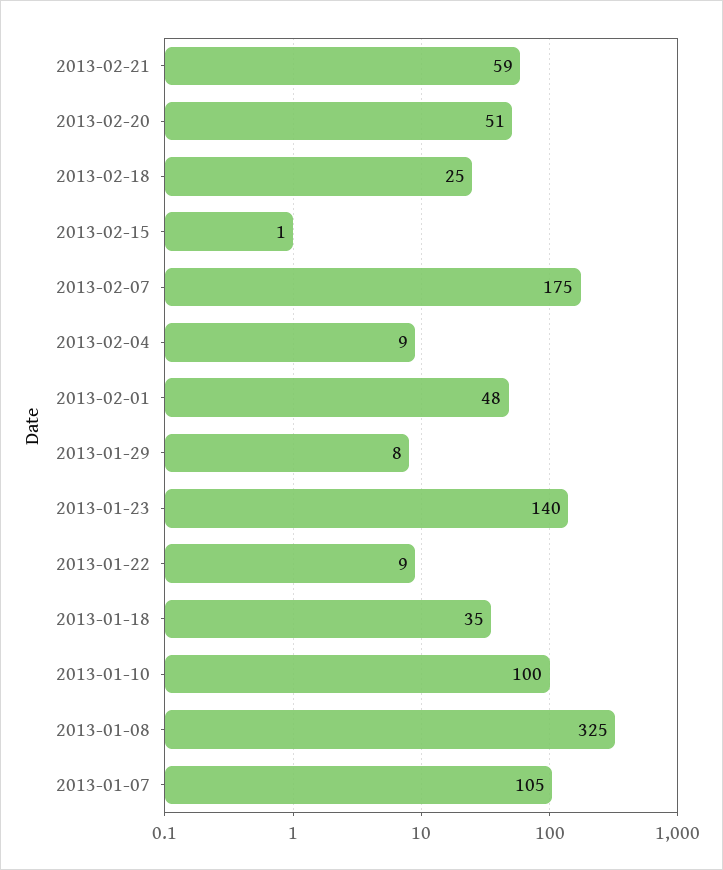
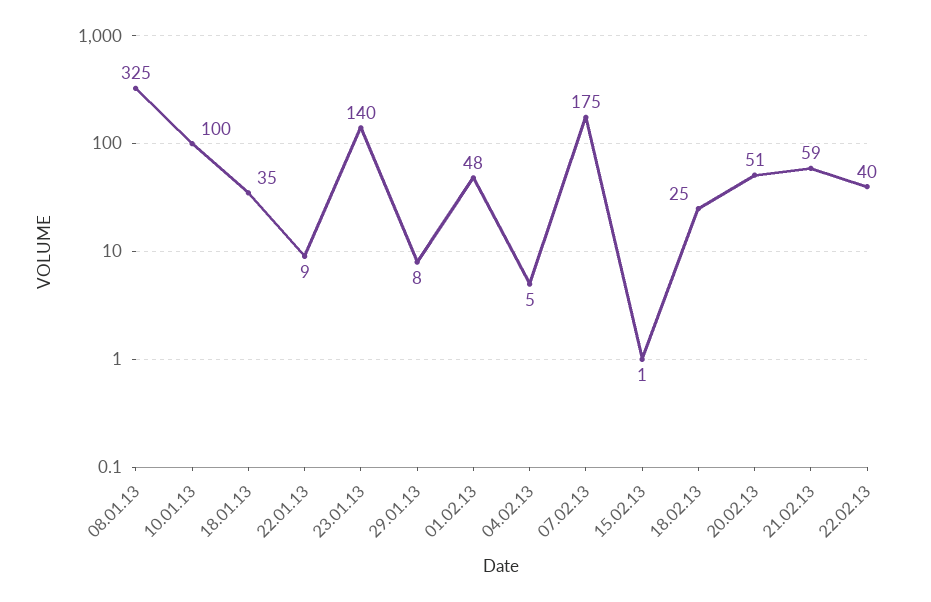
2013-02-04: 9 -> 5
2013-01-07: 105 -> none
22.02.13: none -> 40

